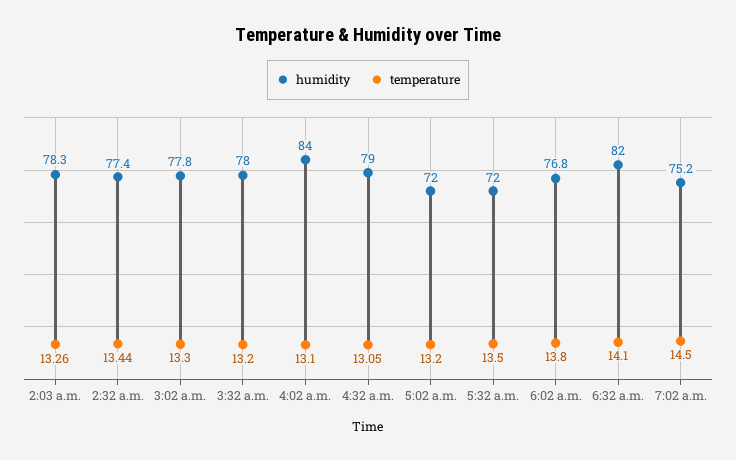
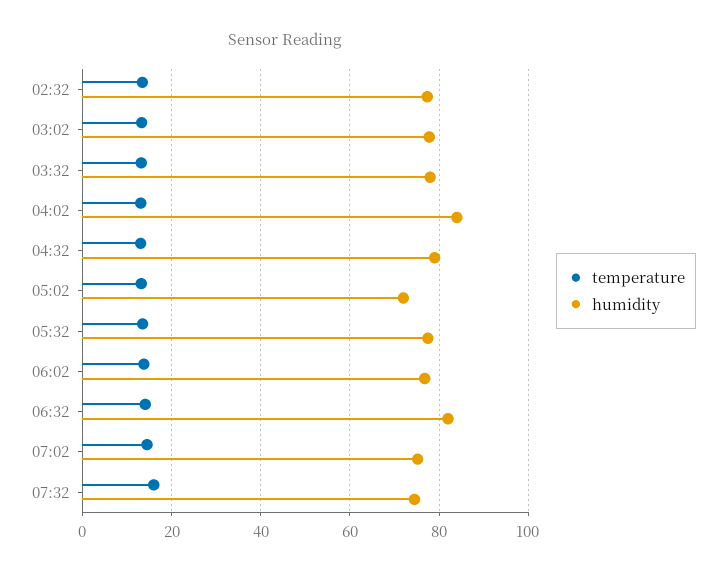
humidity, 2:03 a.m.: 78.3 -> none
temperature, 2:03 a.m.: 13.26 -> none
humidity, 5:32 a.m.: 72 -> 78
temperature, 07:32: none -> 16
humidity, 07:32: none -> 74

